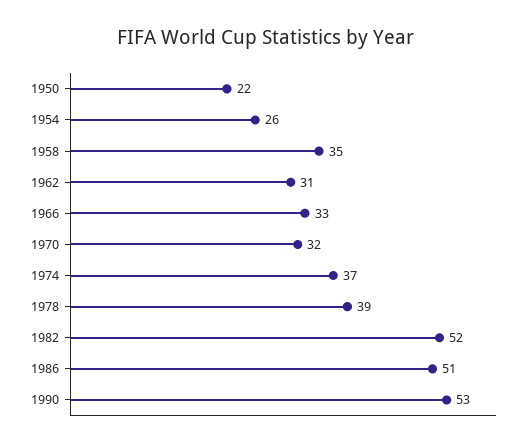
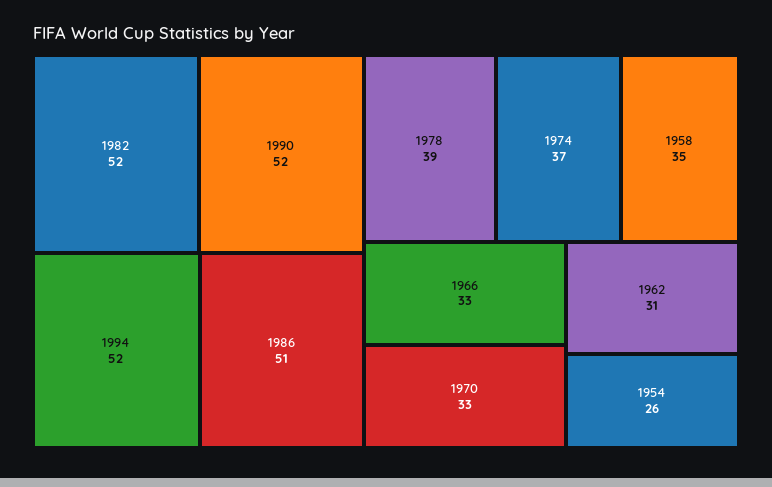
1950: 22 -> none
1970: 32 -> 33
1990: 53 -> 52
1994: none -> 52

